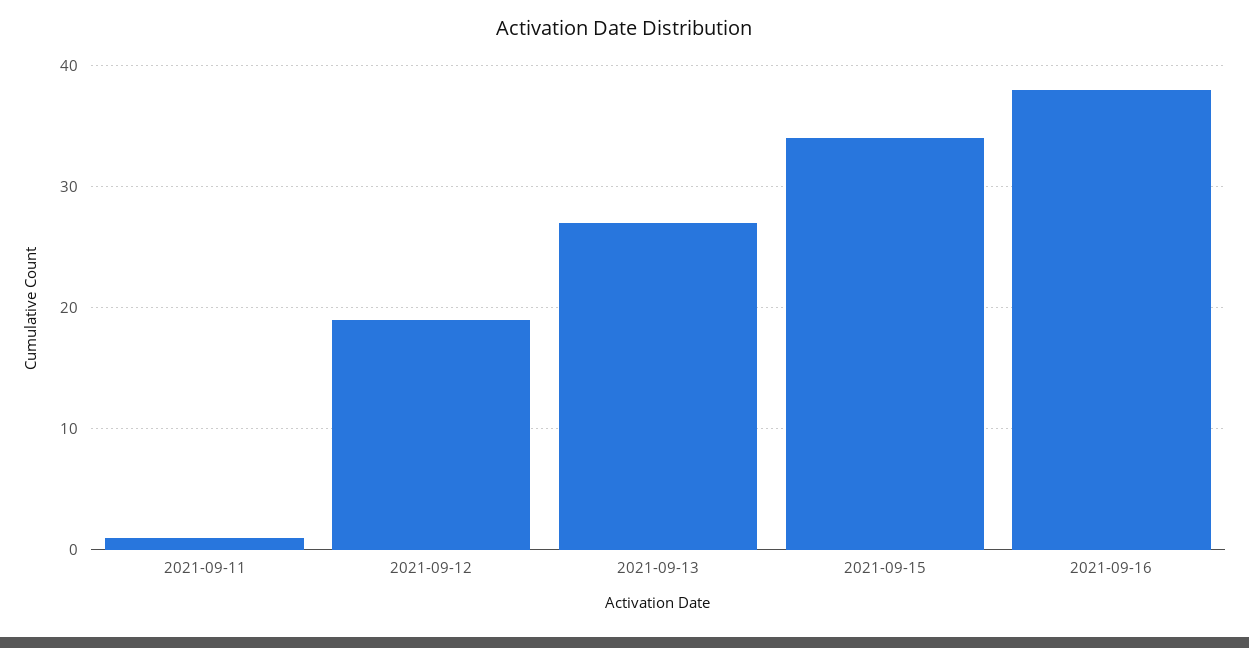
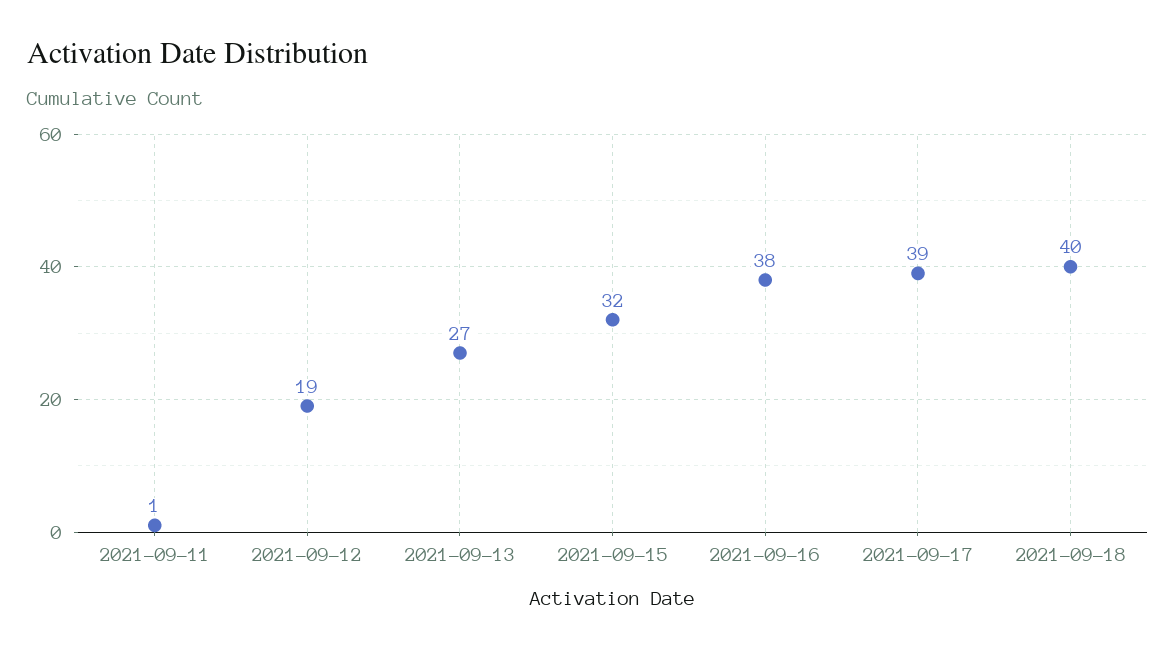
2021-09-15: 34 -> 32
2021-09-17: none -> 39
2021-09-18: none -> 40

